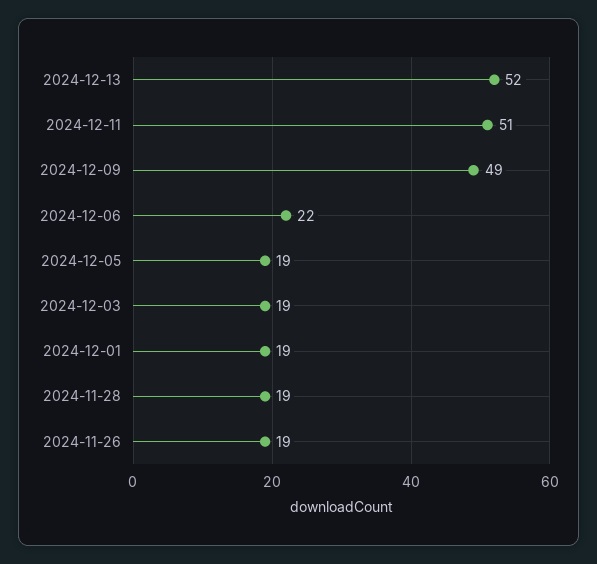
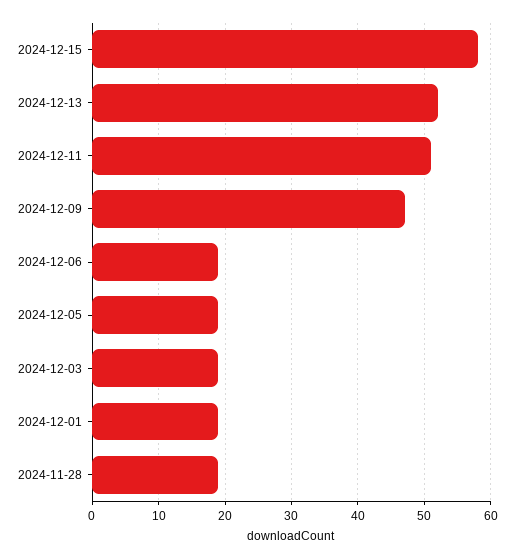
2024-12-09: 49 -> 47
2024-12-06: 22 -> 19
2024-11-26: 19 -> none
2024-12-15: none -> 58

